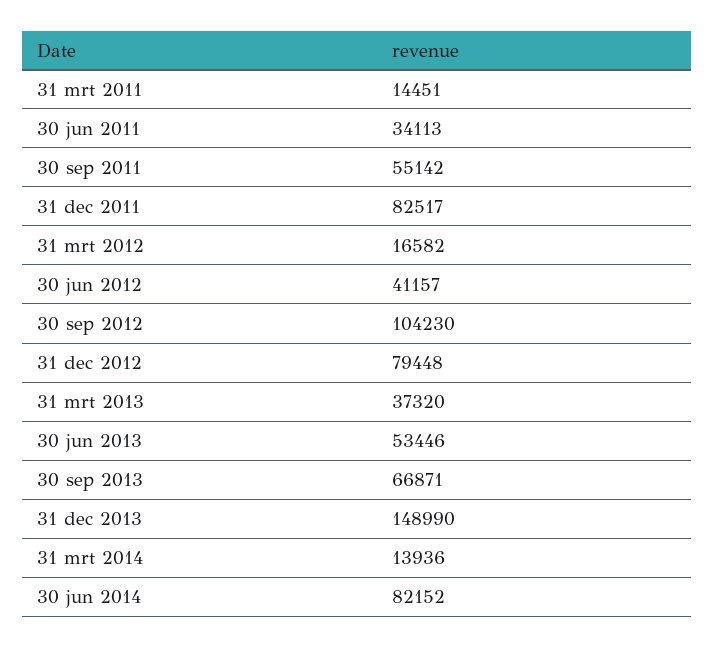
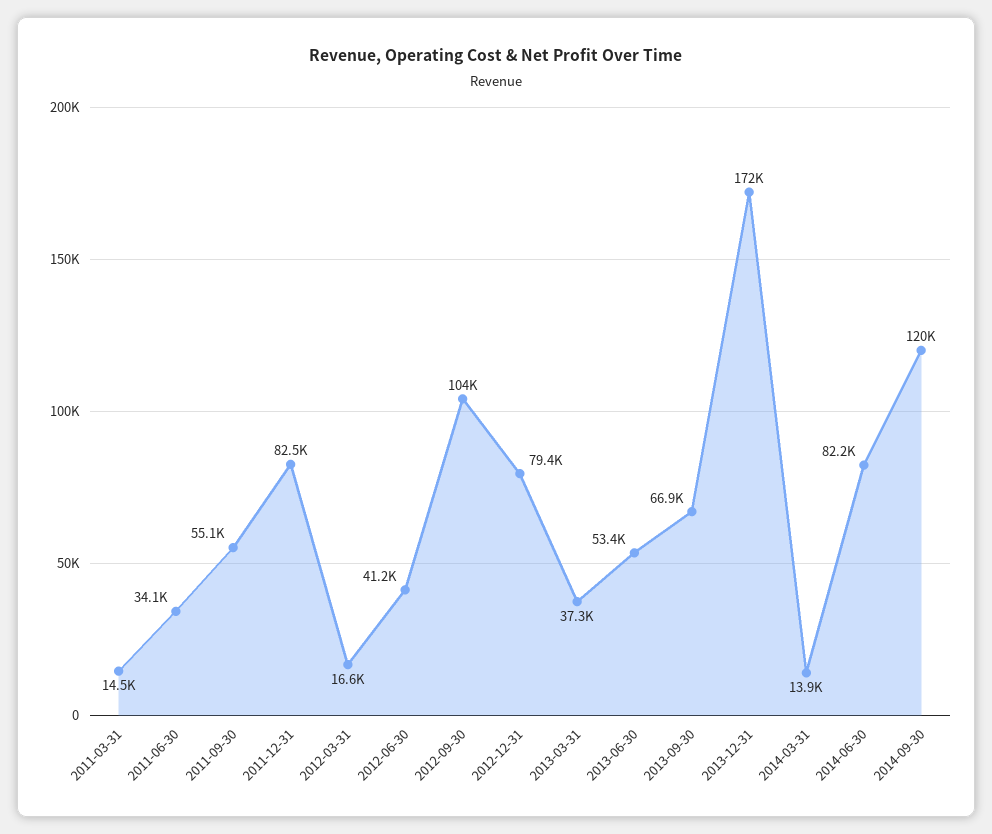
31 dec 2013: 148990 -> 172000
2014-09-30: none -> 120000

